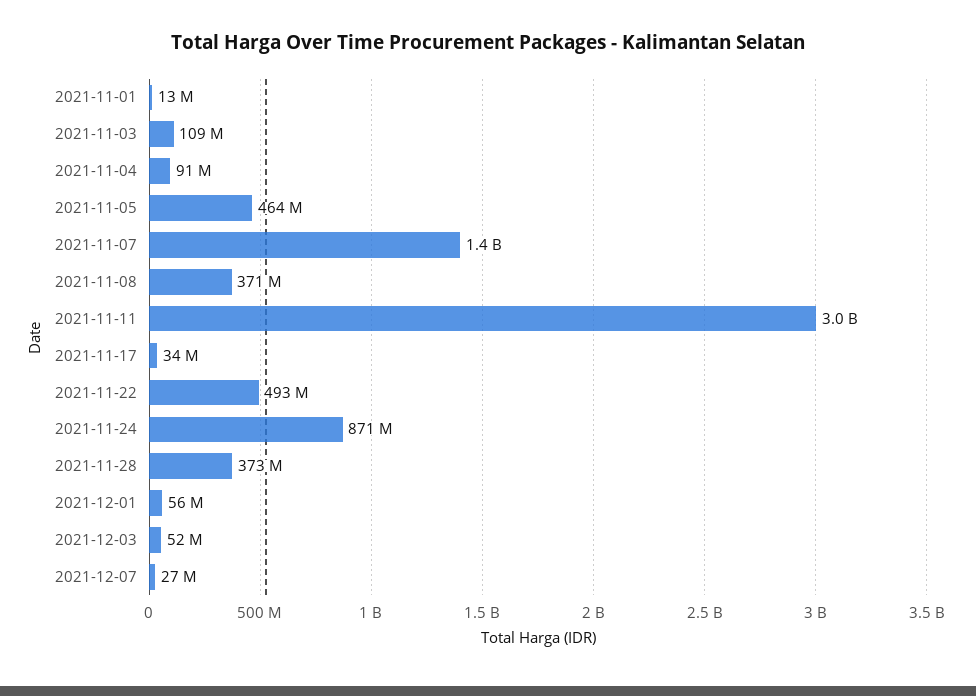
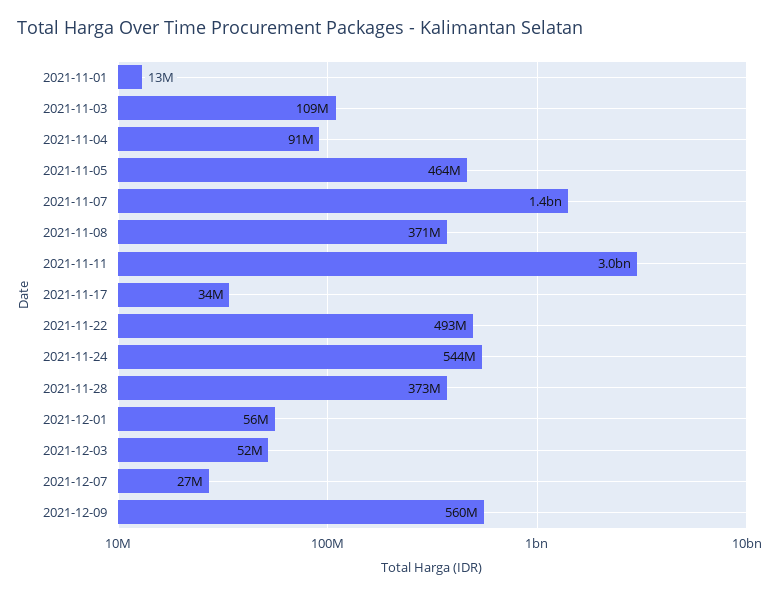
2021-11-24: 871000000 -> 544000000
2021-12-09: none -> 560000000

